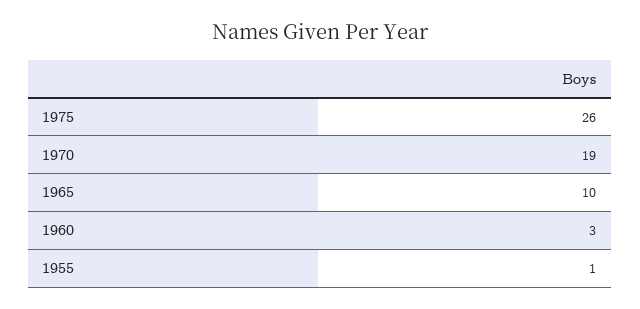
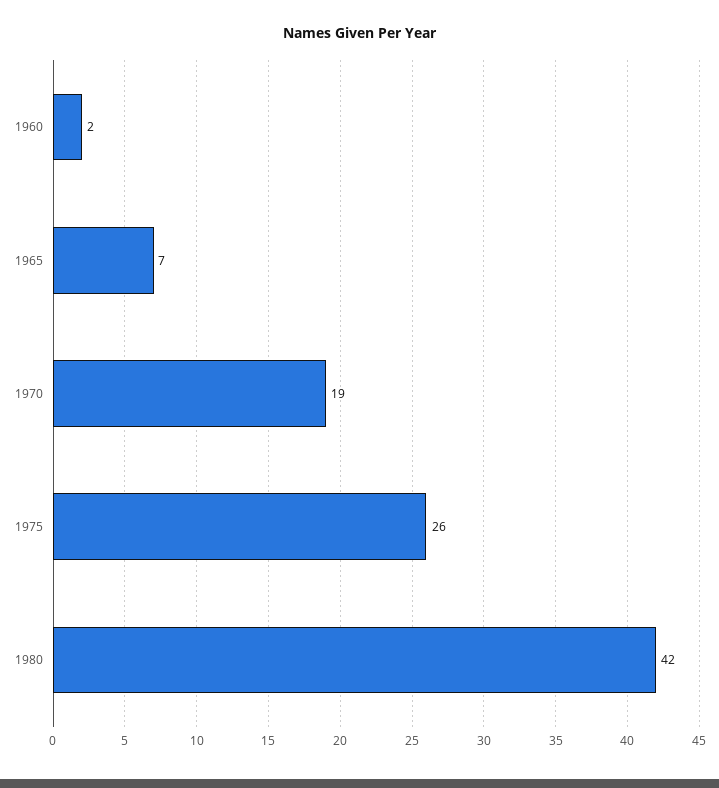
1965: 10 -> 7
1960: 3 -> 2
1955: 1 -> none
1980: none -> 42

